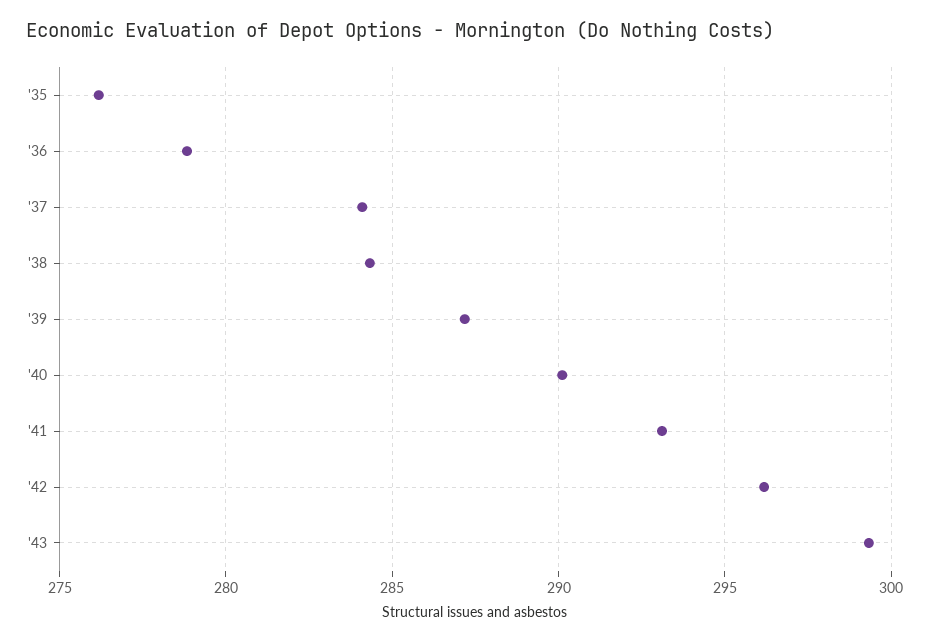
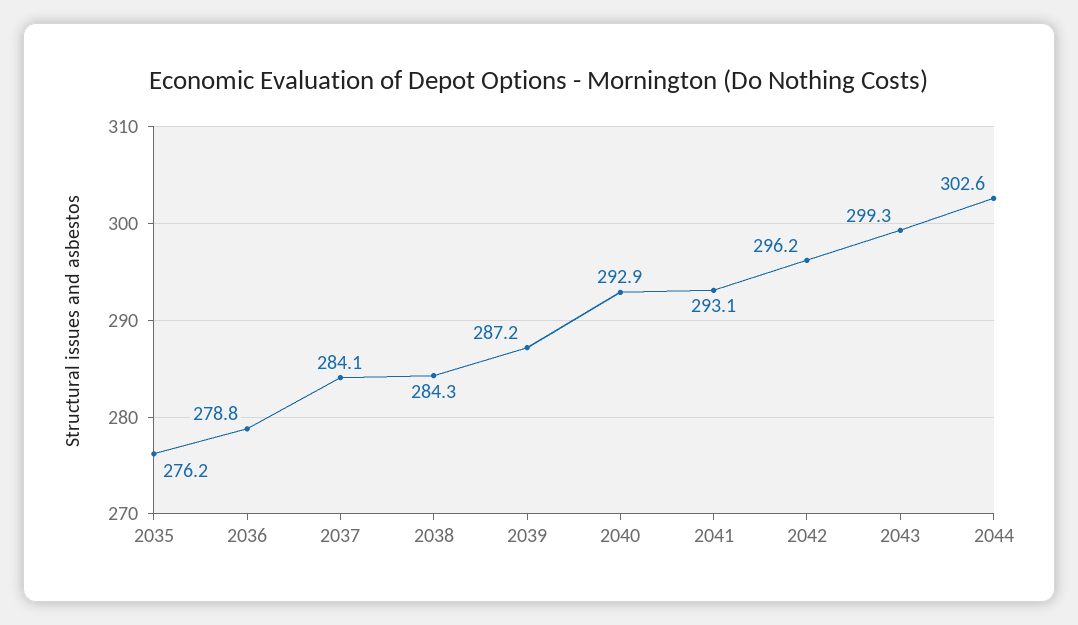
'40: 290 -> 292.9
2044: none -> 302.6

